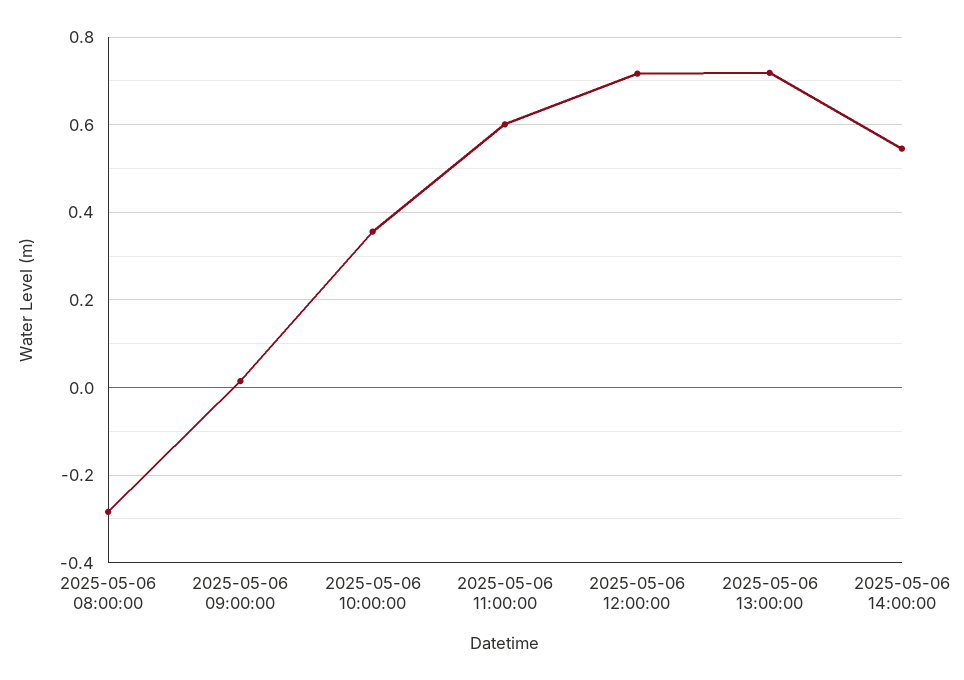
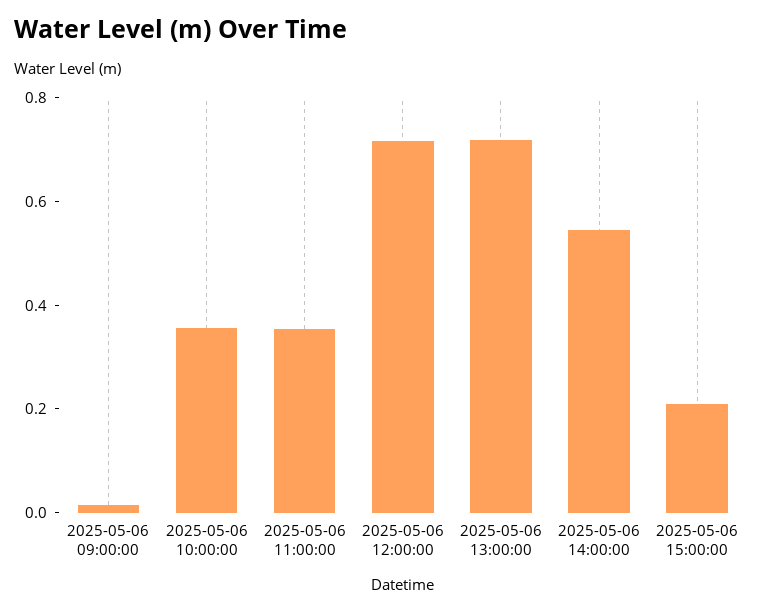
2025-05-06 08:00:00: -0.28 -> none
2025-05-06 11:00:00: 0.6 -> 0.35
2025-05-06 15:00:00: none -> 0.2

